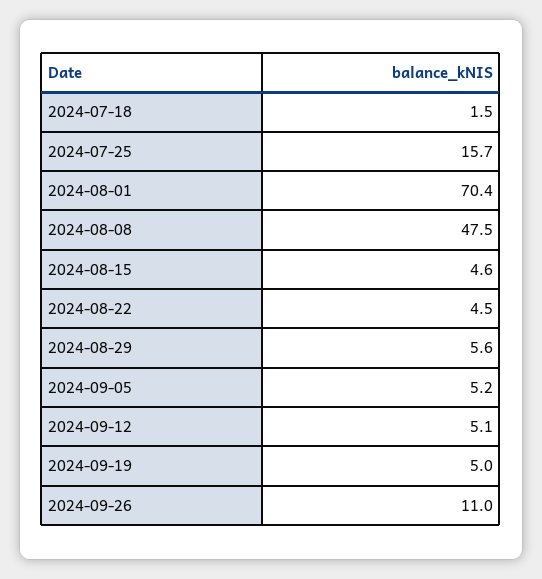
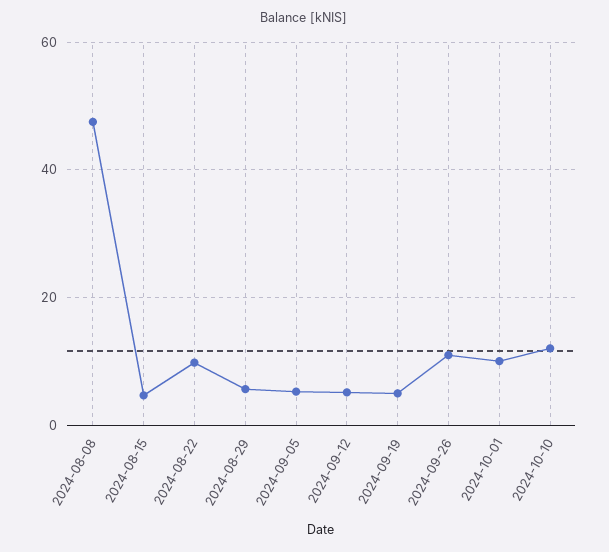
2024-07-18: 1.5 -> none
2024-07-25: 15.7 -> none
2024-08-01: 70.4 -> none
2024-08-22: 4.5 -> 10
2024-10-01: none -> 10
2024-10-10: none -> 12

